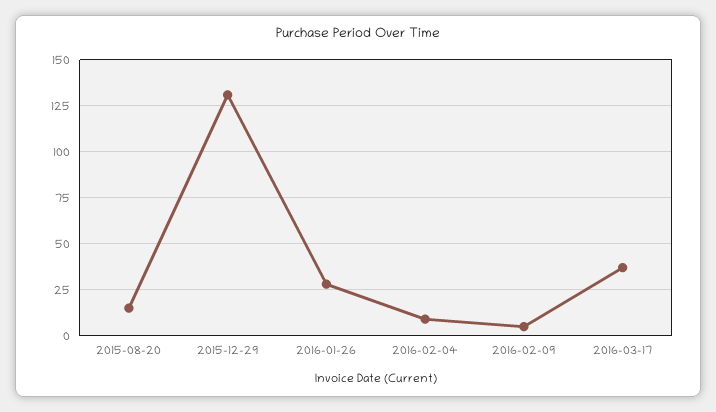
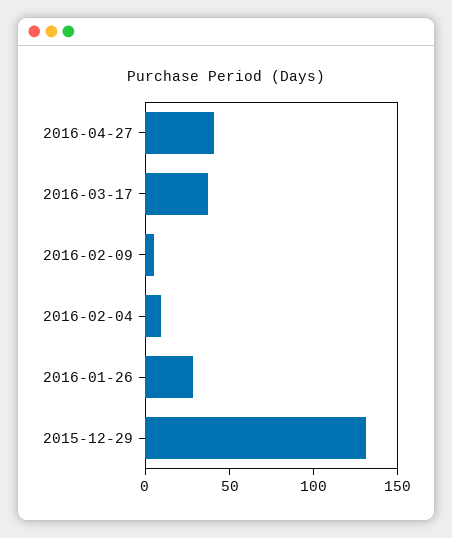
2015-08-20: 15 -> none
2016-04-27: none -> 40

